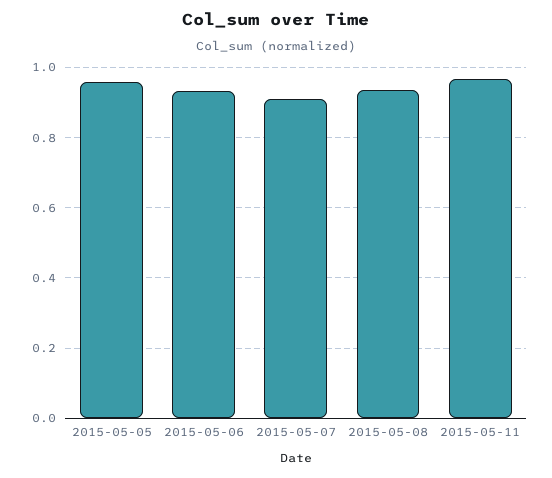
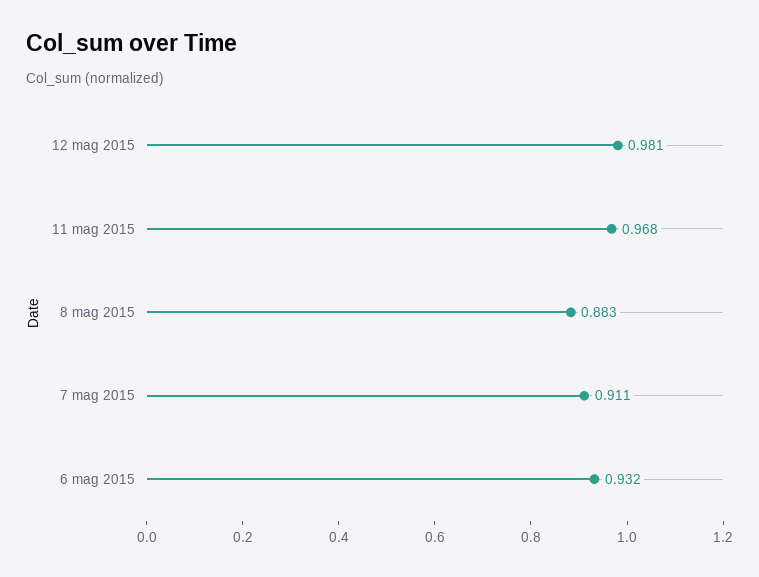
2015-05-05: 0.96 -> none
2015-05-08: 0.94 -> 0.883
12 mag 2015: none -> 0.981

